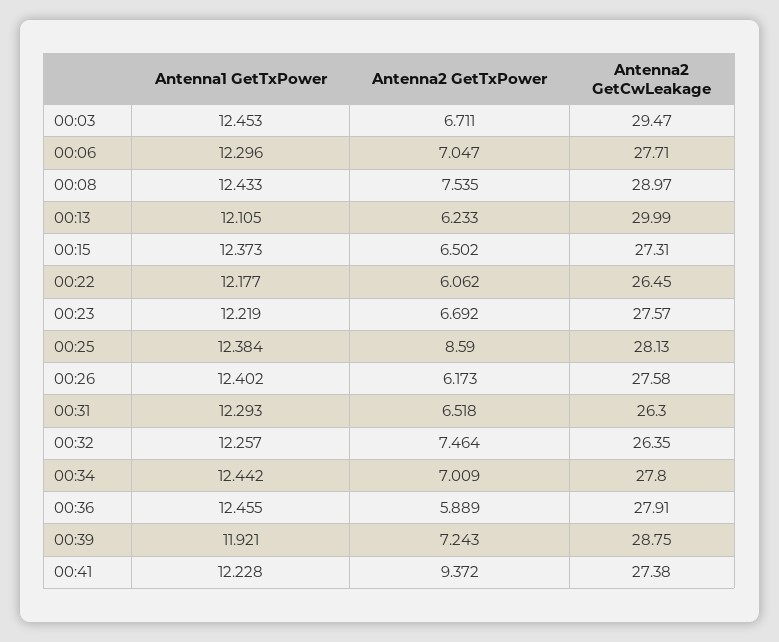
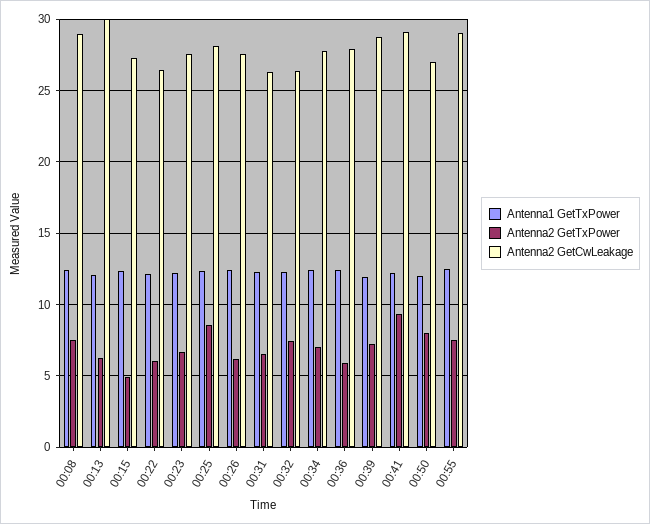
Antenna1 GetTxPower, 00:03: 12.453 -> none
Antenna2 GetTxPower, 00:03: 6.711 -> none
Antenna2 GetCwLeakage, 00:03: 29.47 -> none
Antenna1 GetTxPower, 00:06: 12.296 -> none
Antenna2 GetTxPower, 00:06: 7.047 -> none
Antenna2 GetCwLeakage, 00:06: 27.71 -> none
Antenna2 GetTxPower, 00:15: 6.502 -> 5
Antenna2 GetCwLeakage, 00:41: 27.38 -> 29
Antenna1 GetTxPower, 00:50: none -> 12
Antenna2 GetTxPower, 00:50: none -> 8
Antenna2 GetCwLeakage, 00:50: none -> 27
Antenna1 GetTxPower, 00:55: none -> 12.5
Antenna2 GetTxPower, 00:55: none -> 7.5
Antenna2 GetCwLeakage, 00:55: none -> 29

